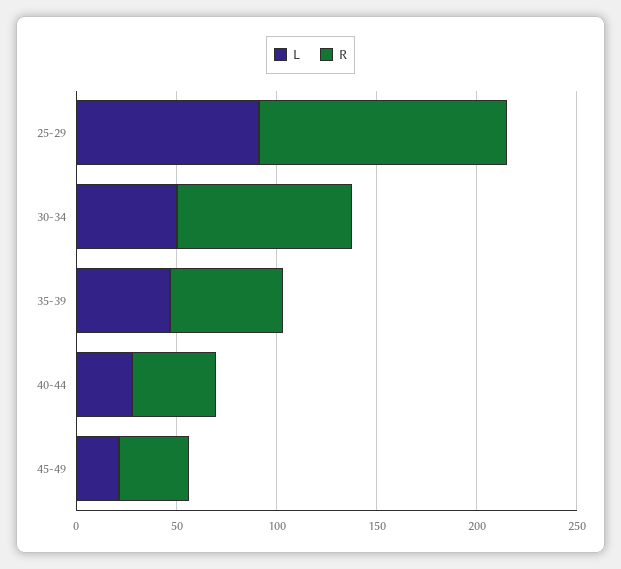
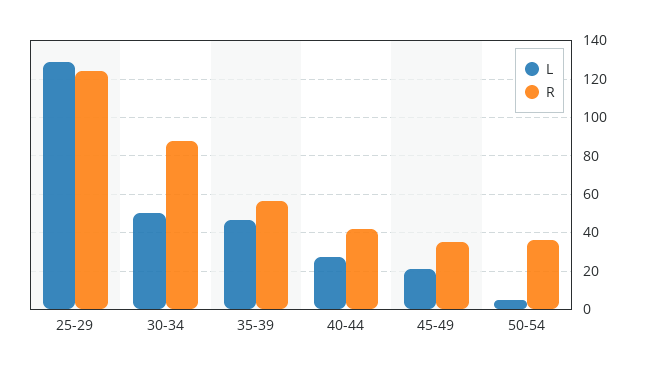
L, 25-29: 90 -> 130
L, 50-54: none -> 5
R, 50-54: none -> 35

